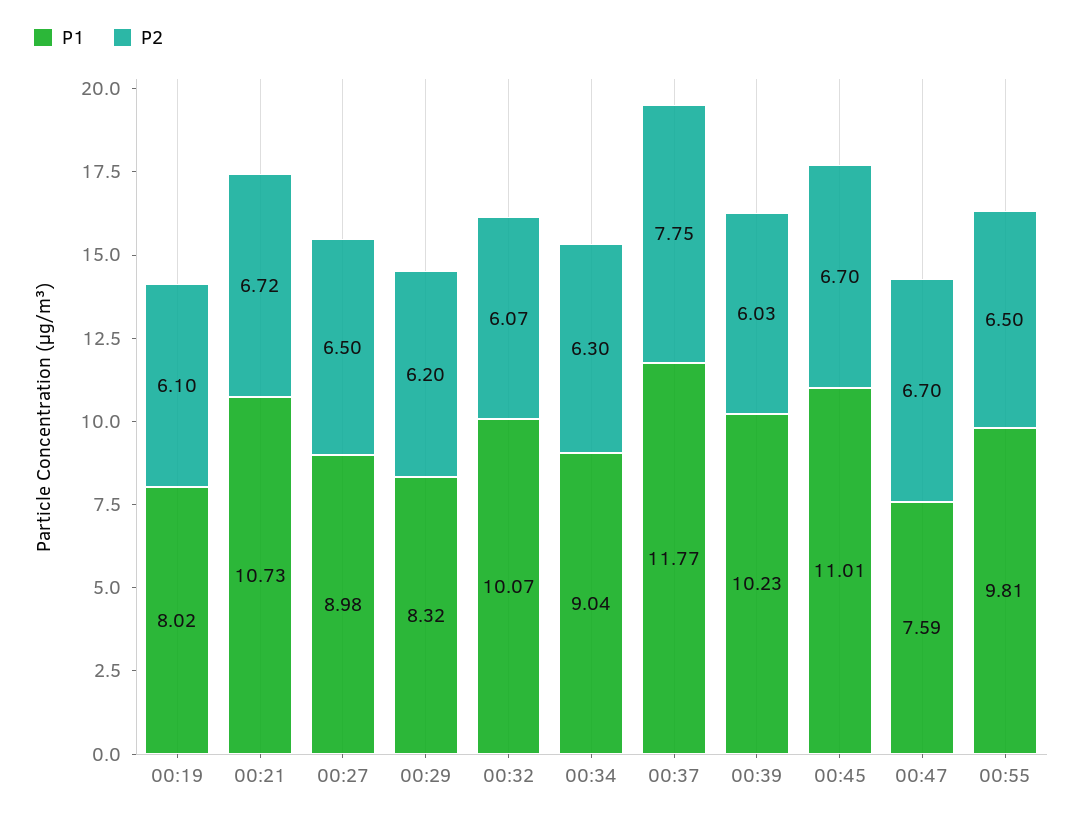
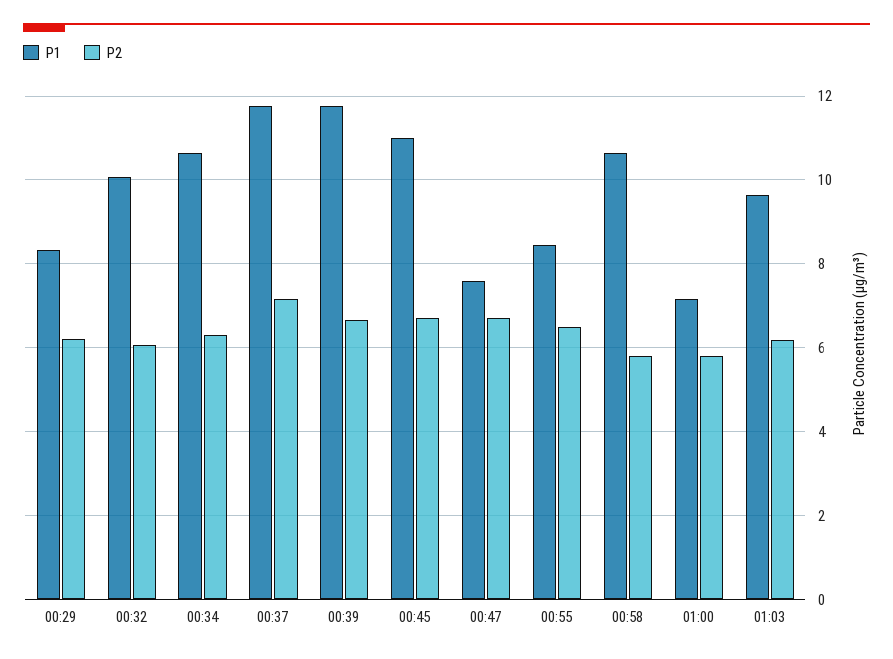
P1, 00:19: 8.02 -> none
P2, 00:19: 6.1 -> none
P1, 00:21: 10.73 -> none
P2, 00:21: 6.72 -> none
P1, 00:27: 8.98 -> none
P2, 00:27: 6.5 -> none
P1, 00:34: 9.04 -> 10.6
P2, 00:37: 7.75 -> 7.2
P1, 00:39: 10.23 -> 11.8
P2, 00:39: 6.03 -> 6.6
P1, 00:55: 9.81 -> 8.4
P1, 00:58: none -> 10.6
P2, 00:58: none -> 5.8
P1, 01:00: none -> 7.2
P2, 01:00: none -> 5.8
P1, 01:03: none -> 9.6
P2, 01:03: none -> 6.2

